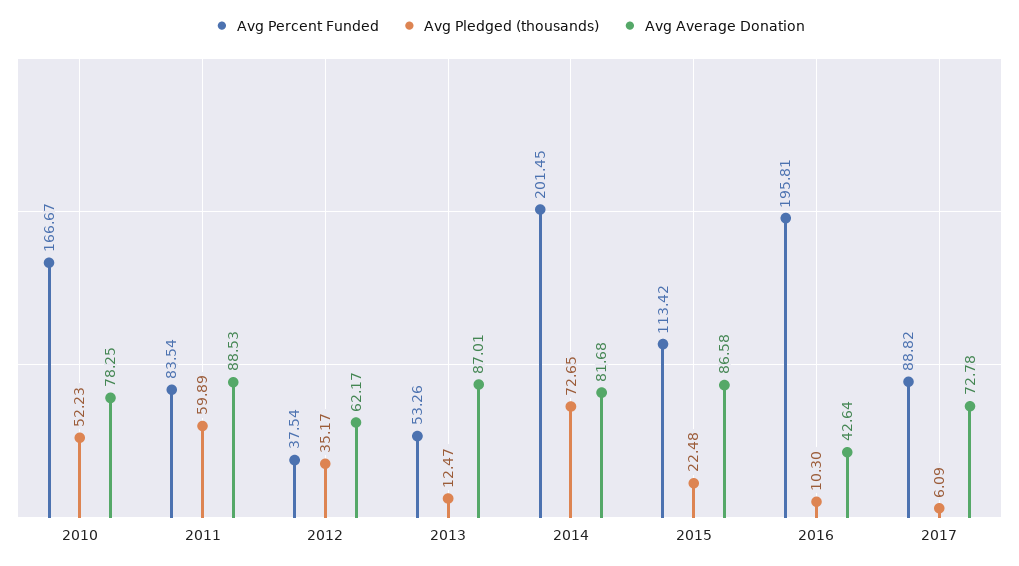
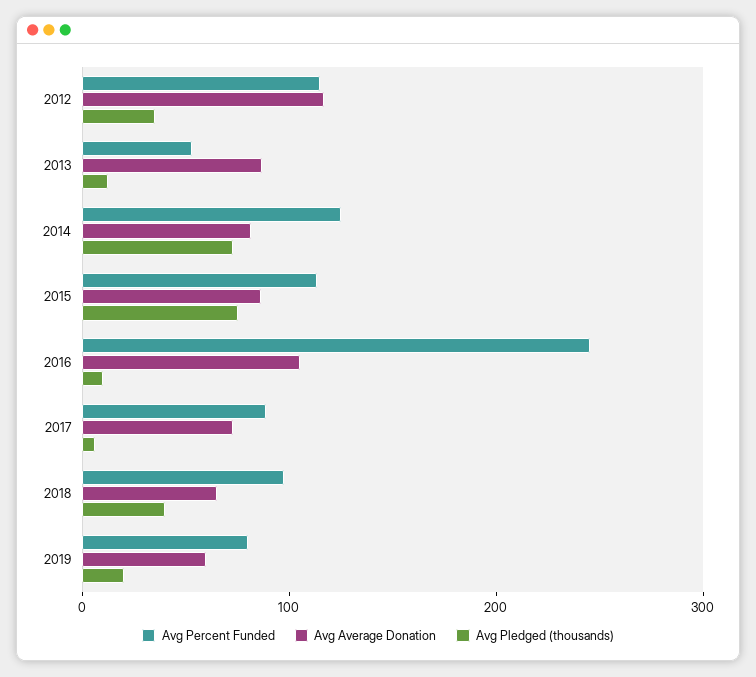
Avg Percent Funded, 2010: 166.67 -> none
Avg Pledged (thousands), 2010: 52.23 -> none
Avg Average Donation, 2010: 78.25 -> none
Avg Percent Funded, 2011: 83.54 -> none
Avg Pledged (thousands), 2011: 59.89 -> none
Avg Average Donation, 2011: 88.53 -> none
Avg Percent Funded, 2012: 37.54 -> 120
Avg Average Donation, 2012: 62.17 -> 120
Avg Percent Funded, 2014: 201.45 -> 120
Avg Pledged (thousands), 2015: 22.48 -> 80
Avg Percent Funded, 2016: 195.81 -> 240
Avg Average Donation, 2016: 42.64 -> 100
Avg Percent Funded, 2018: none -> 100
Avg Average Donation, 2018: none -> 60
Avg Pledged (thousands), 2018: none -> 40
Avg Percent Funded, 2019: none -> 80
Avg Average Donation, 2019: none -> 60
Avg Pledged (thousands), 2019: none -> 20

